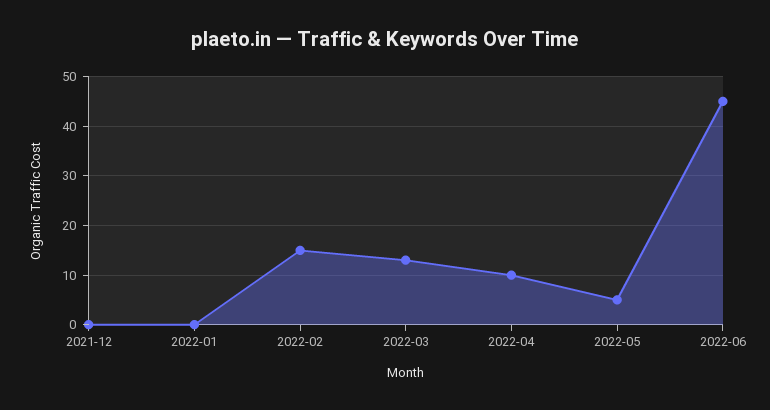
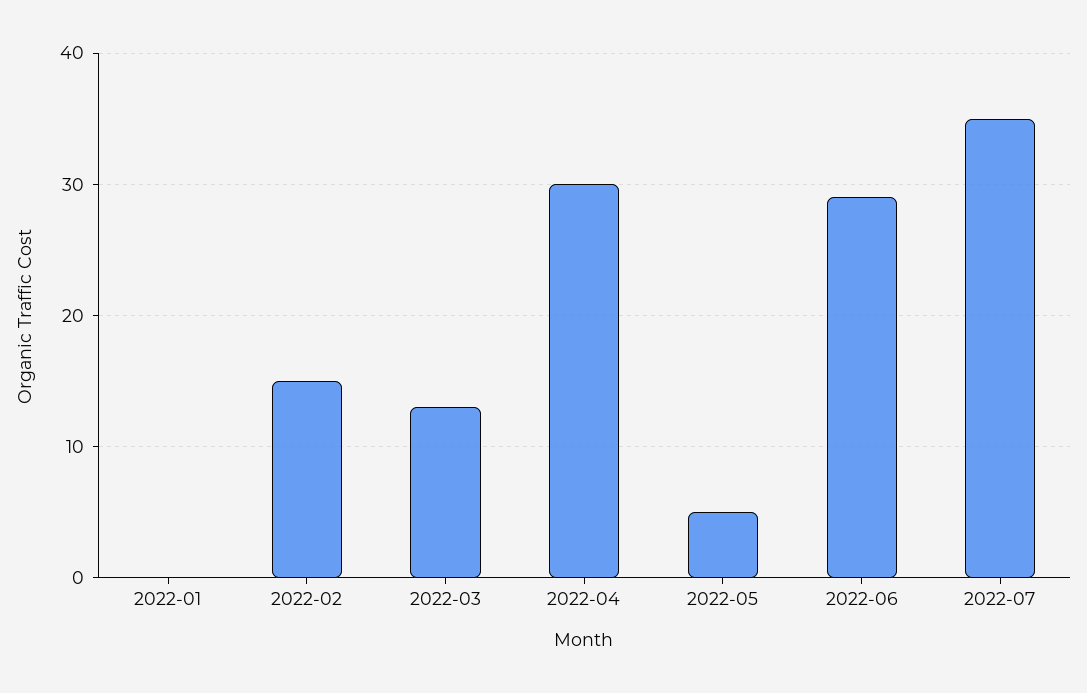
2021-12: 0 -> none
2022-04: 10 -> 30
2022-06: 45 -> 29
2022-07: none -> 35

